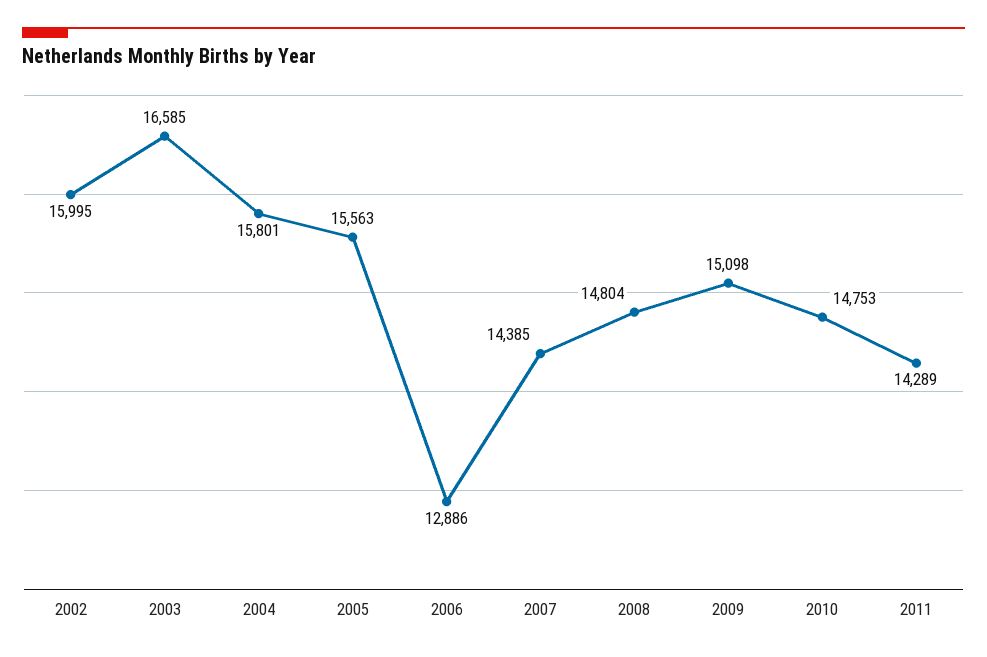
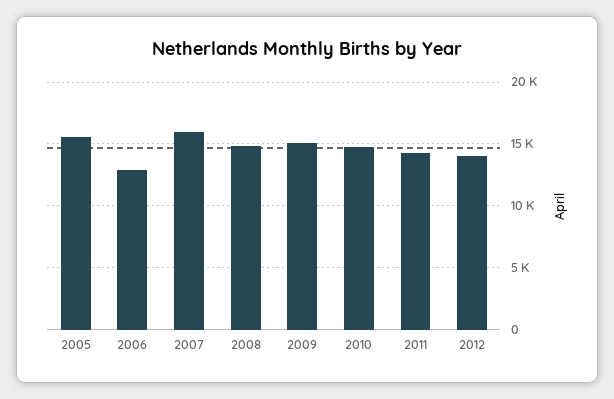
2002: 15995 -> none
2003: 16585 -> none
2004: 15801 -> none
2007: 14385 -> 16000
2012: none -> 14000

